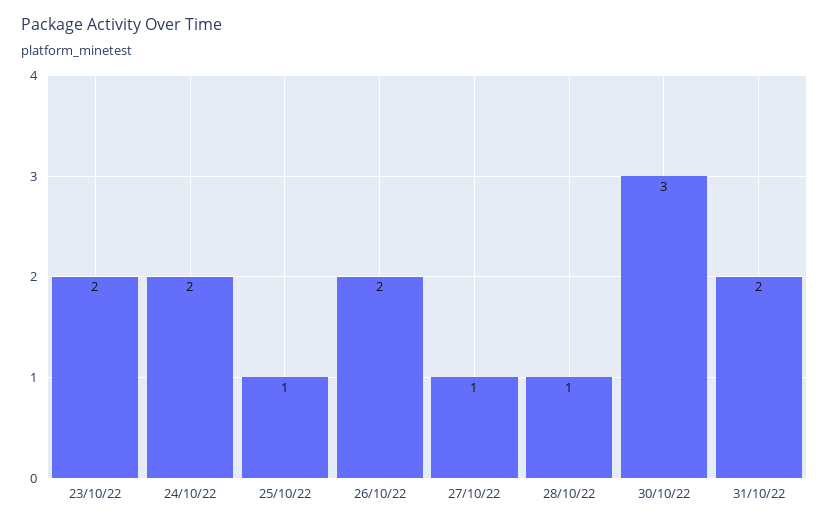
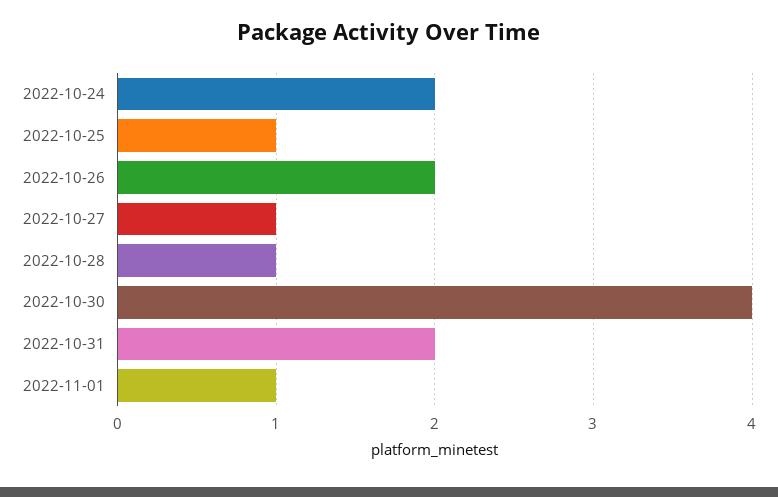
23/10/22: 2 -> none
30/10/22: 3 -> 4
2022-11-01: none -> 1

